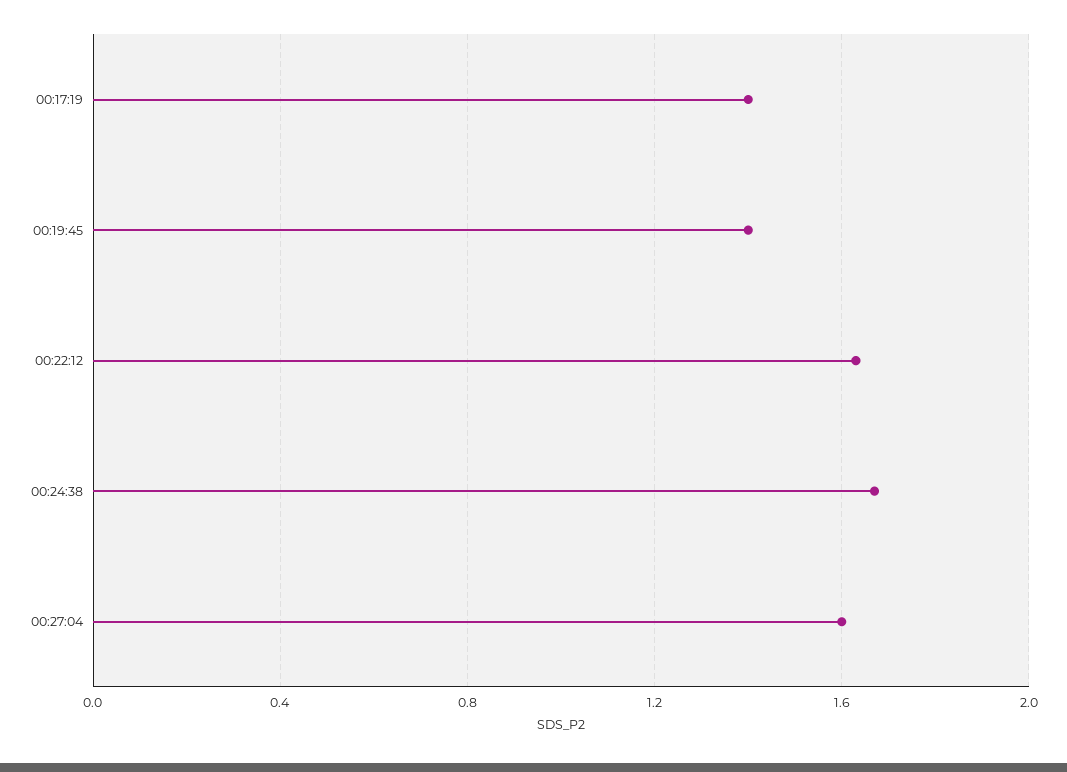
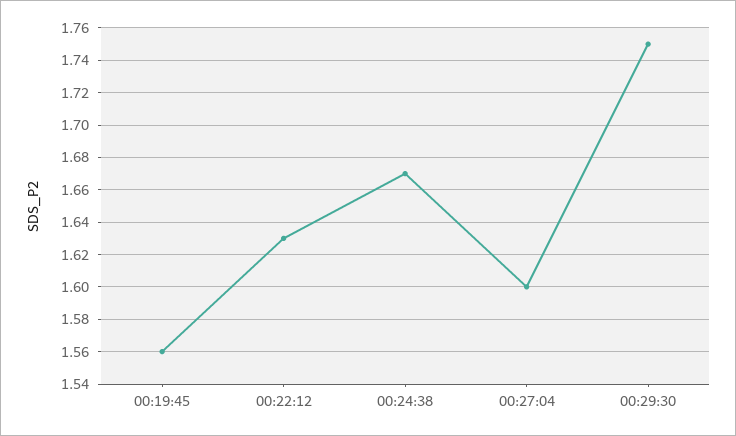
00:17:19: 1.4 -> none
00:19:45: 1.4 -> 1.56
00:29:30: none -> 1.75

